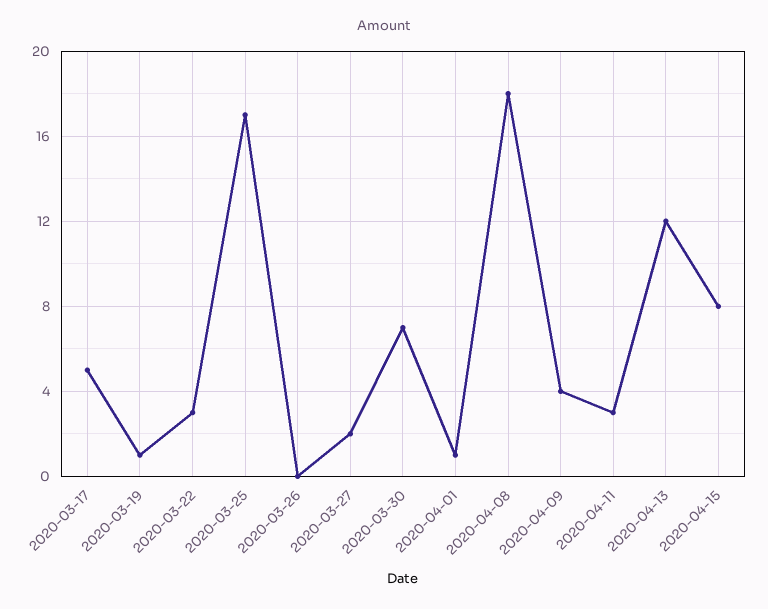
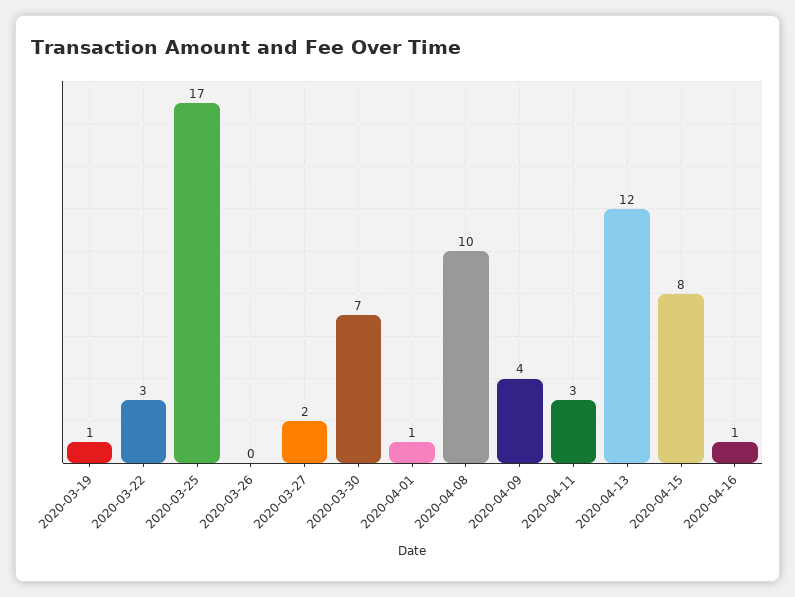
2020-03-17: 5 -> none
2020-04-08: 18 -> 10
2020-04-16: none -> 1

